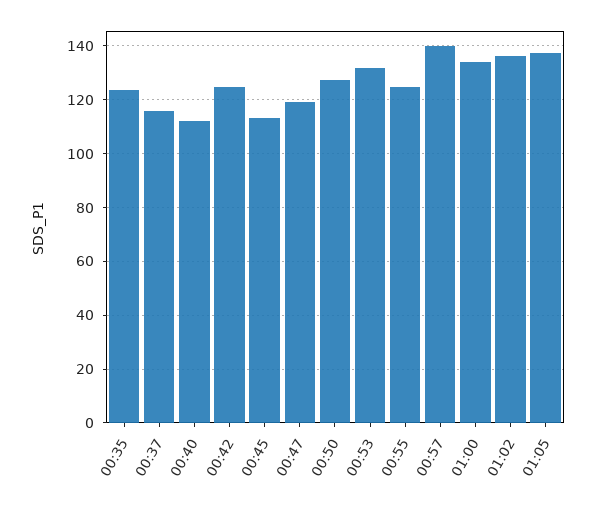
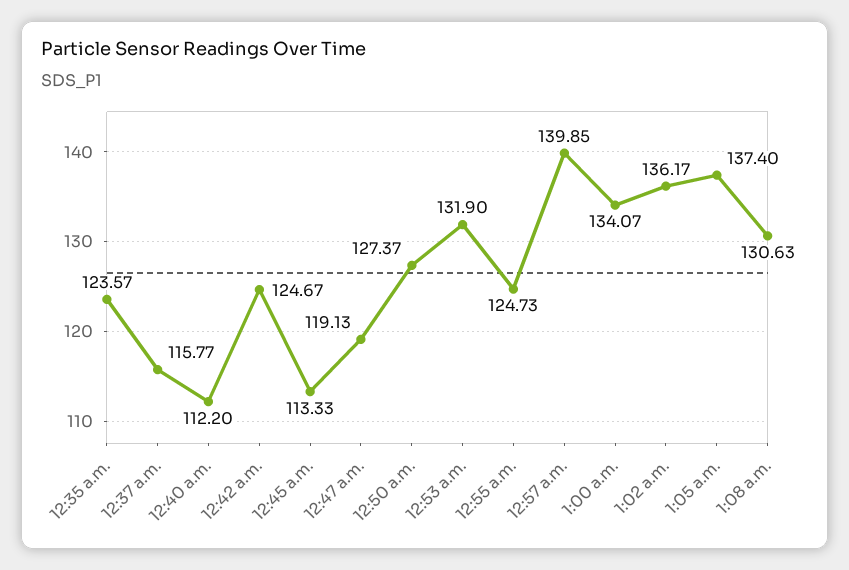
1:08 a.m.: none -> 130.63

